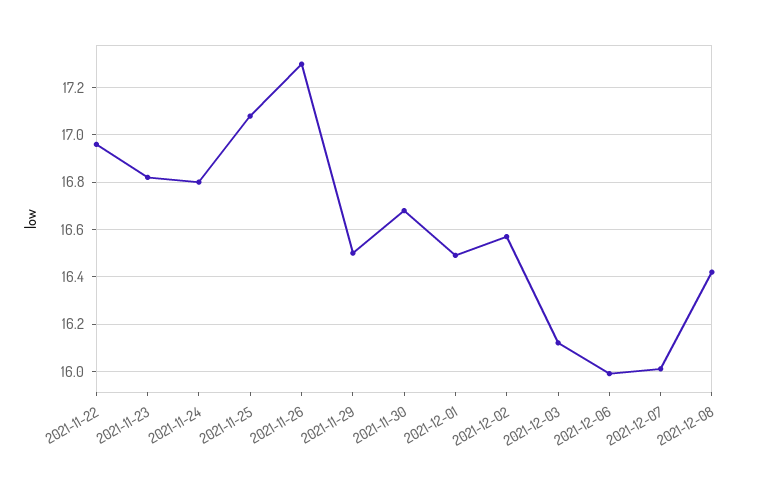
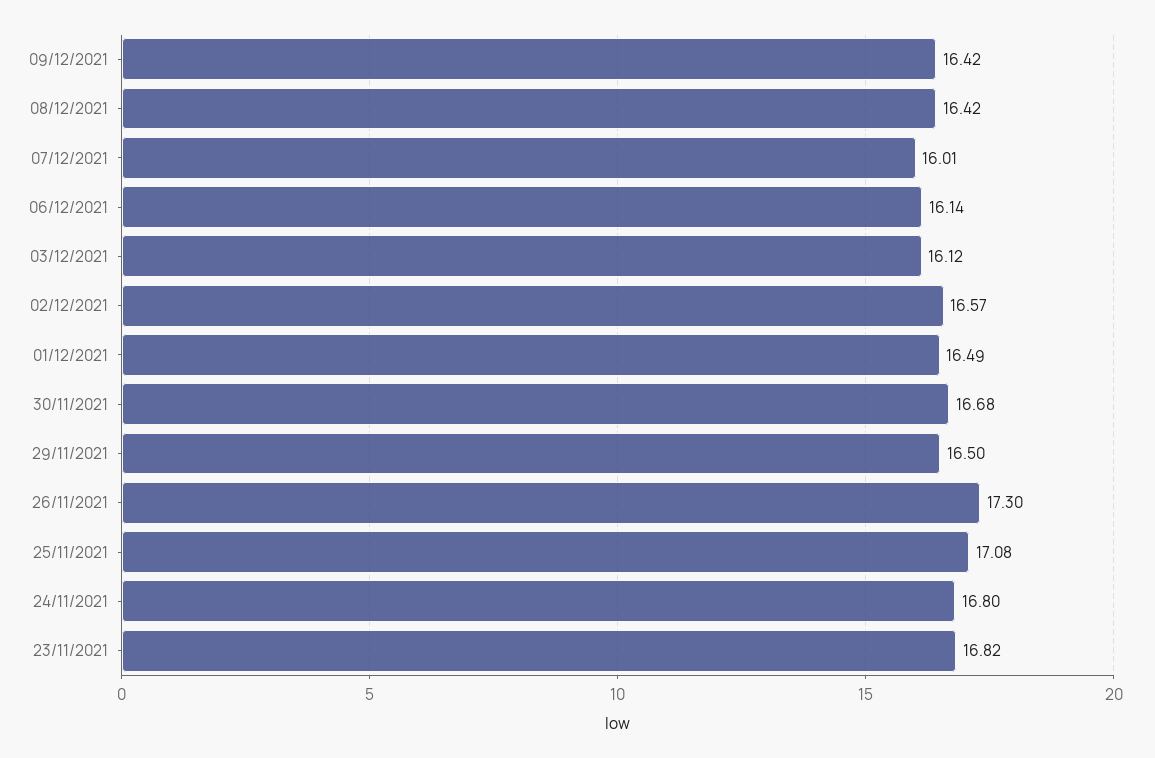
2021-11-22: 16.95 -> none
2021-12-06: 16 -> 16.14
09/12/2021: none -> 16.42

